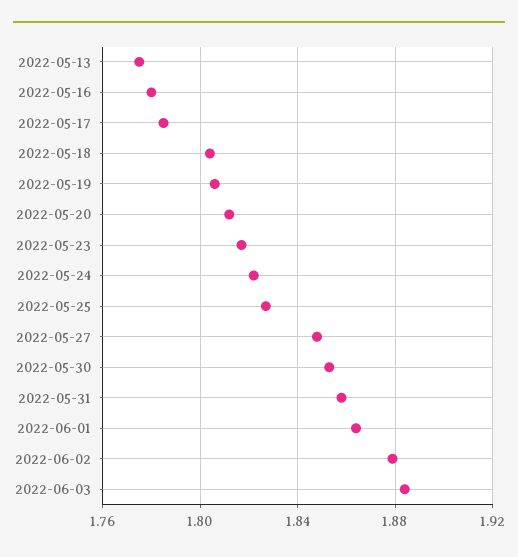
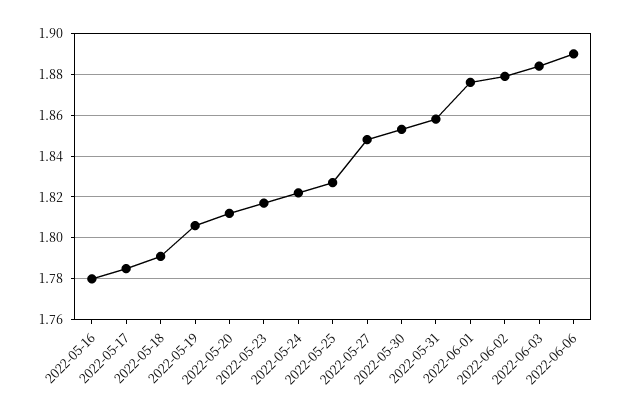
2022-05-13: 1.775 -> none
2022-05-18: 1.805 -> 1.79
2022-06-01: 1.865 -> 1.875
2022-06-06: none -> 1.89

